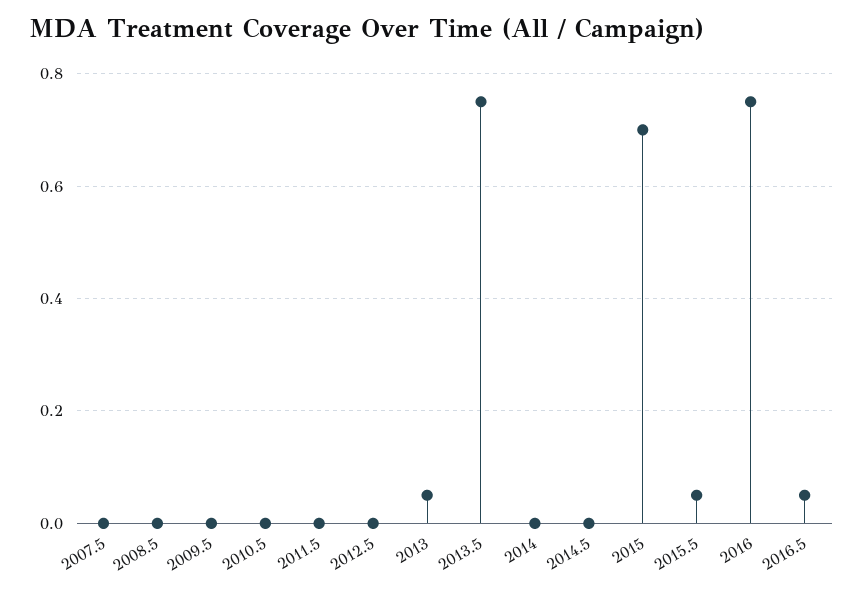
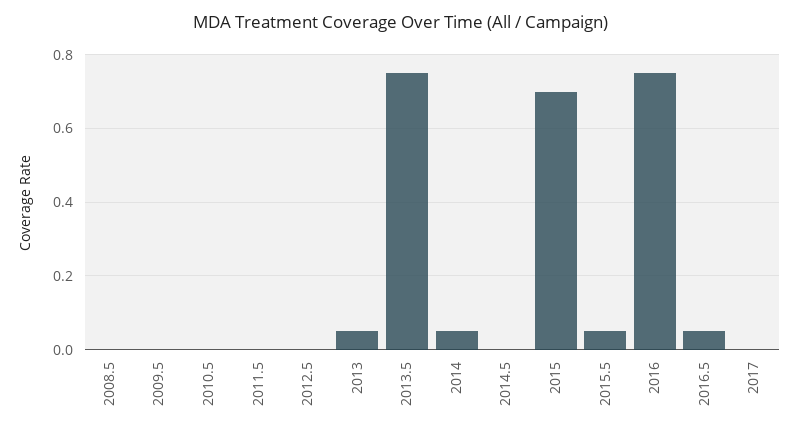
2007.5: 0 -> none
2014: 0 -> 0.05
2017: none -> 0

